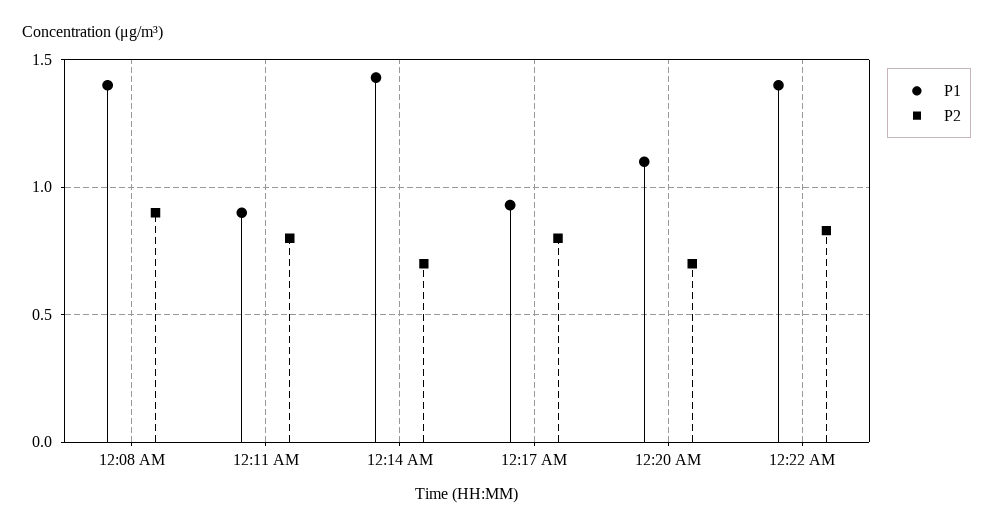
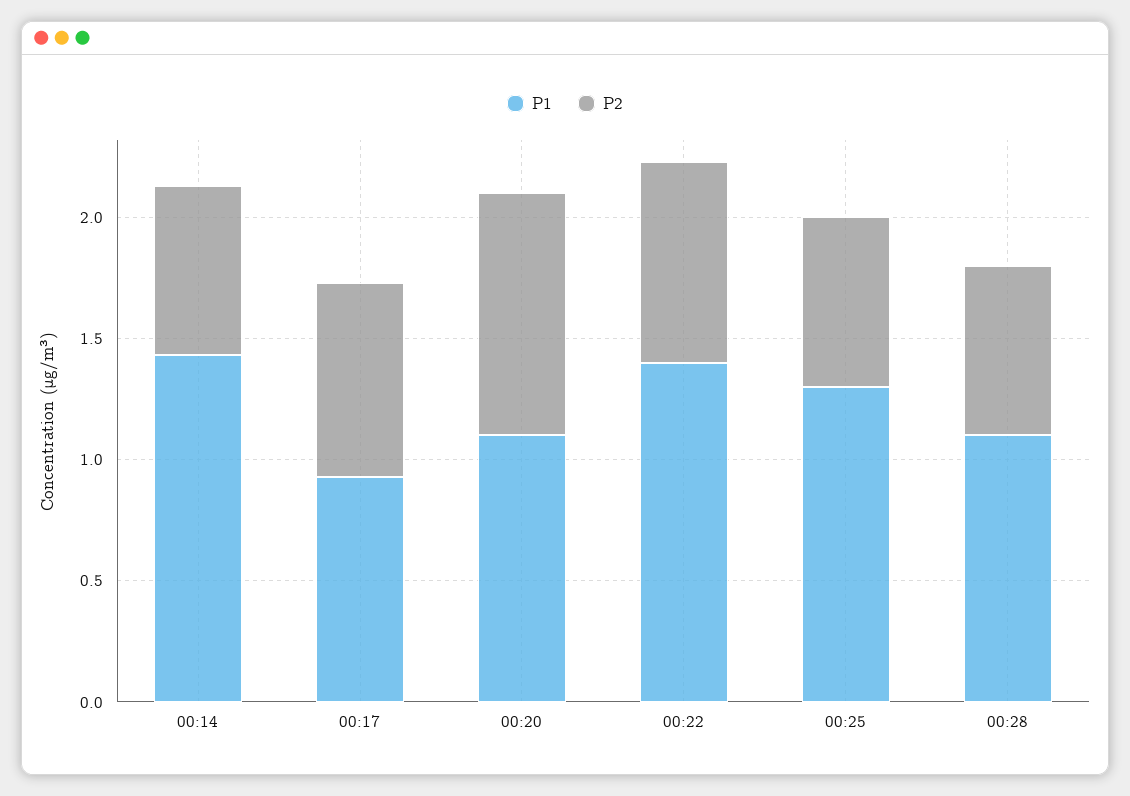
P1, 12:08 AM: 1.4 -> none
P2, 12:08 AM: 0.9 -> none
P1, 12:11 AM: 0.9 -> none
P2, 12:11 AM: 0.8 -> none
P2, 12:20 AM: 0.7 -> 1
P1, 00:25: none -> 1.3
P2, 00:25: none -> 0.7
P1, 00:28: none -> 1.1
P2, 00:28: none -> 0.7

